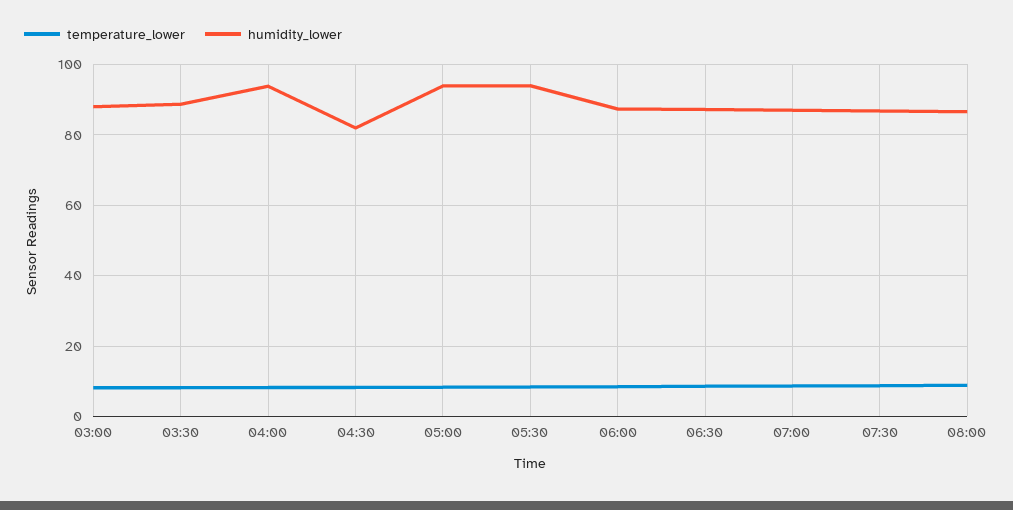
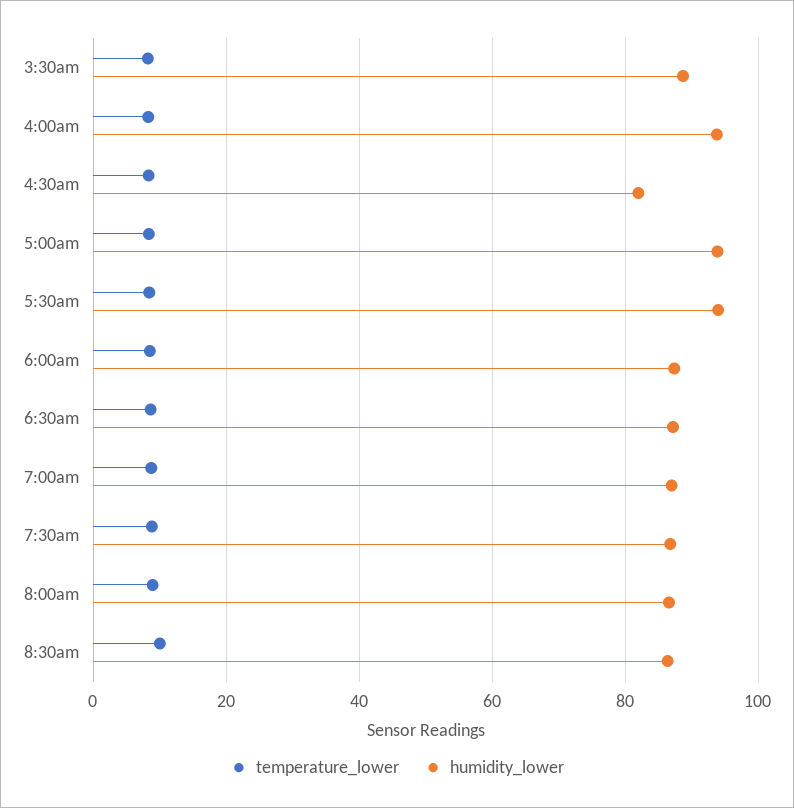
temperature_lower, 03:00: 8 -> none
humidity_lower, 03:00: 88 -> none
temperature_lower, 8:30am: none -> 10
humidity_lower, 8:30am: none -> 86

